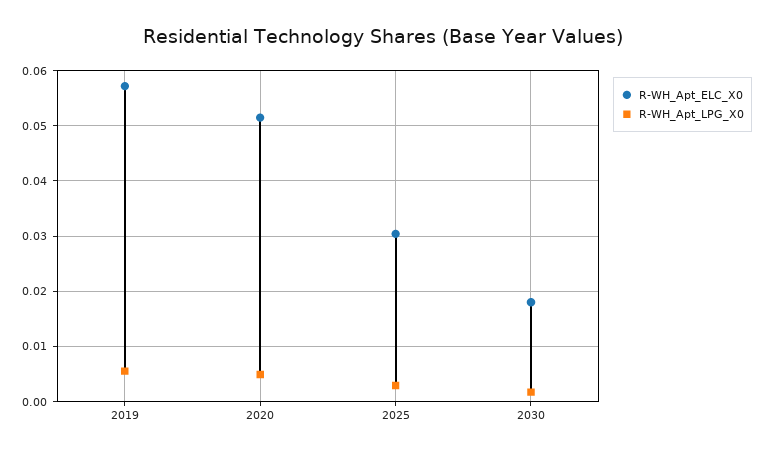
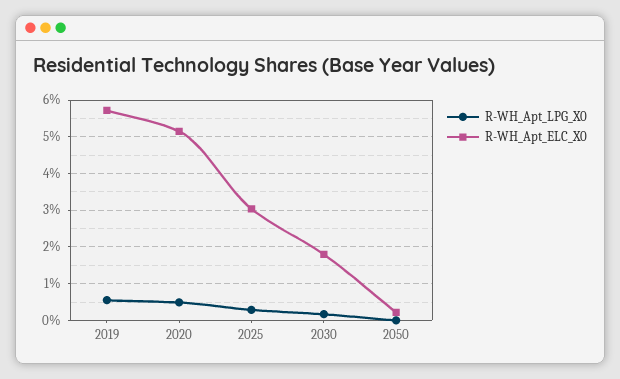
R-WH_Apt_LPG_X0, 2050: none -> 0
R-WH_Apt_ELC_X0, 2050: none -> 0.002

